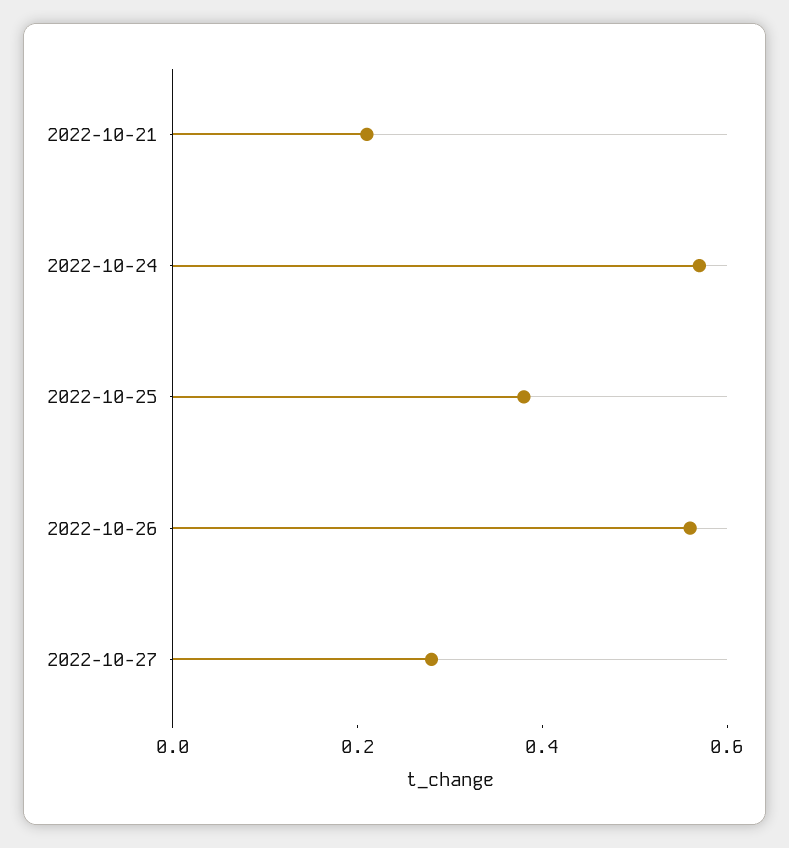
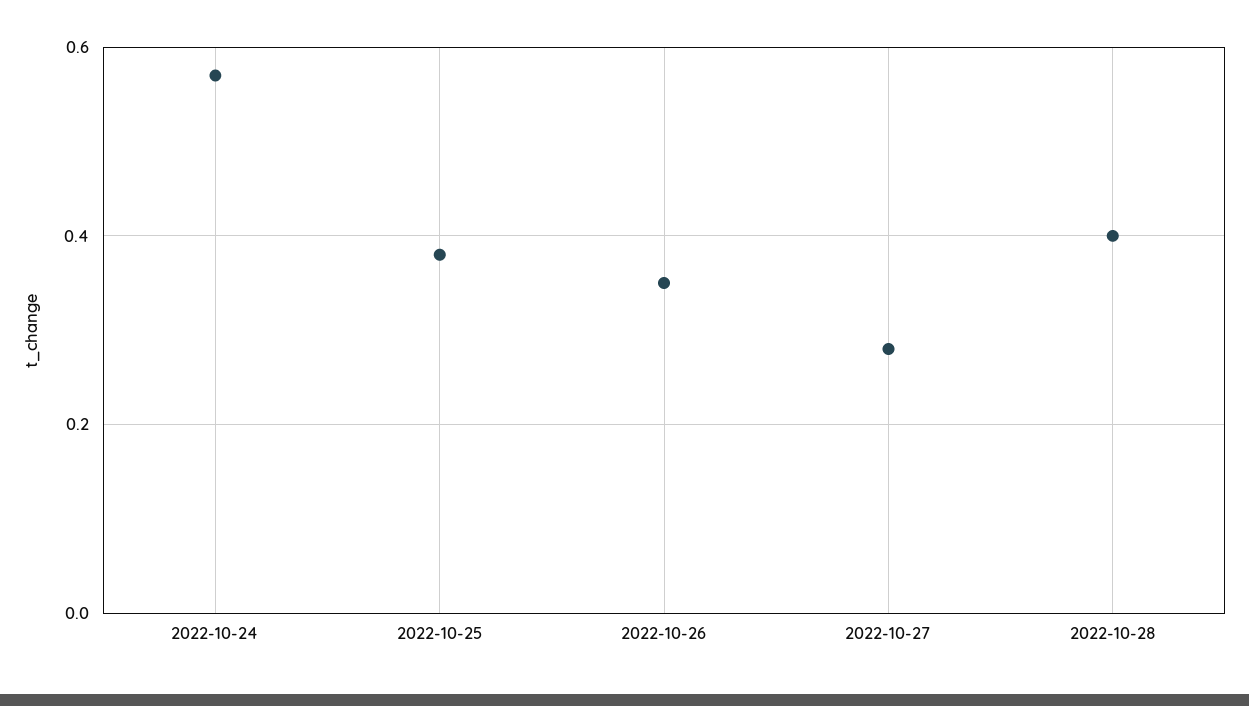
2022-10-21: 0.2 -> none
2022-10-26: 0.55 -> 0.35
2022-10-28: none -> 0.4

